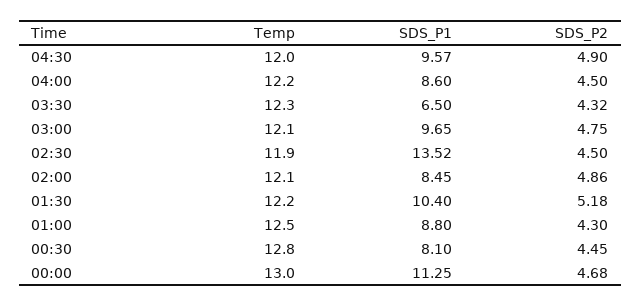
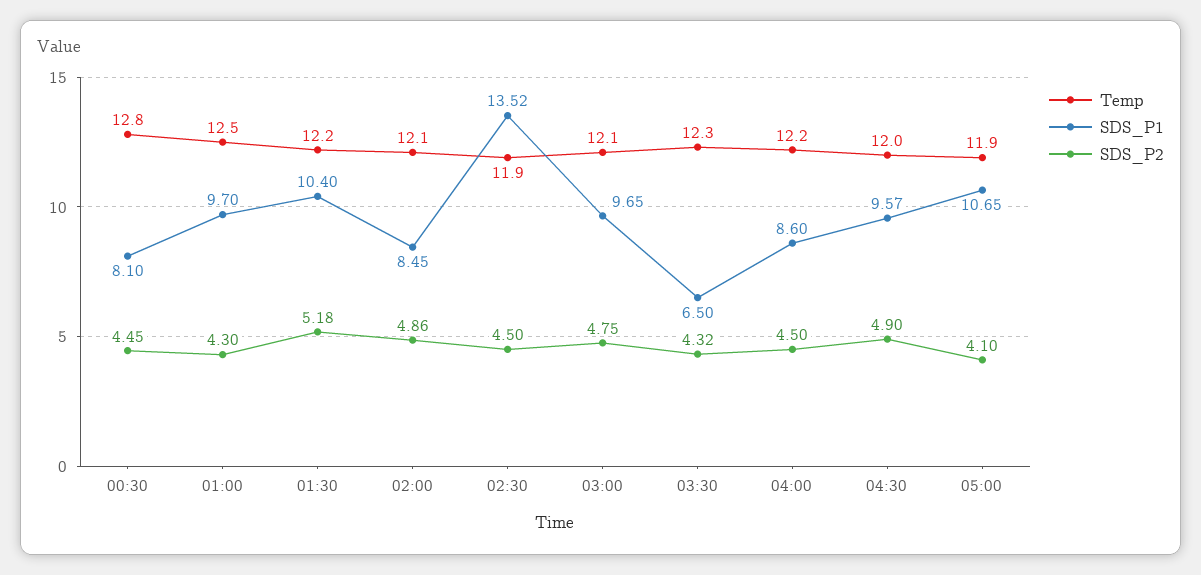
SDS_P1, 01:00: 8.8 -> 9.7
Temp, 00:00: 13 -> none
SDS_P1, 00:00: 11.25 -> none
SDS_P2, 00:00: 4.68 -> none
Temp, 05:00: none -> 11.9
SDS_P1, 05:00: none -> 10.65
SDS_P2, 05:00: none -> 4.1

